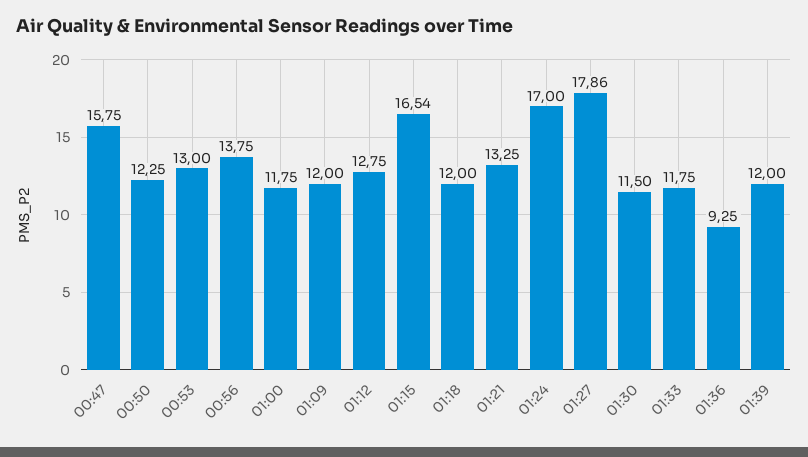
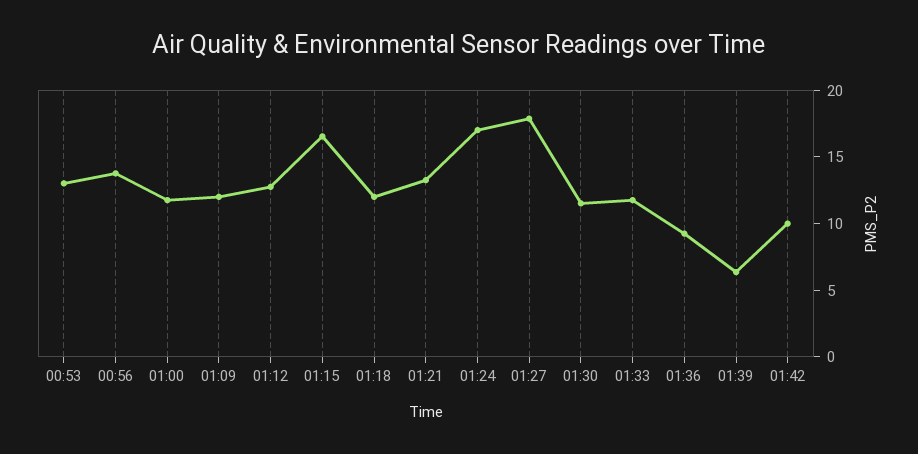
00:47: 15.75 -> none
00:50: 12.25 -> none
01:39: 12 -> 6
01:42: none -> 10

